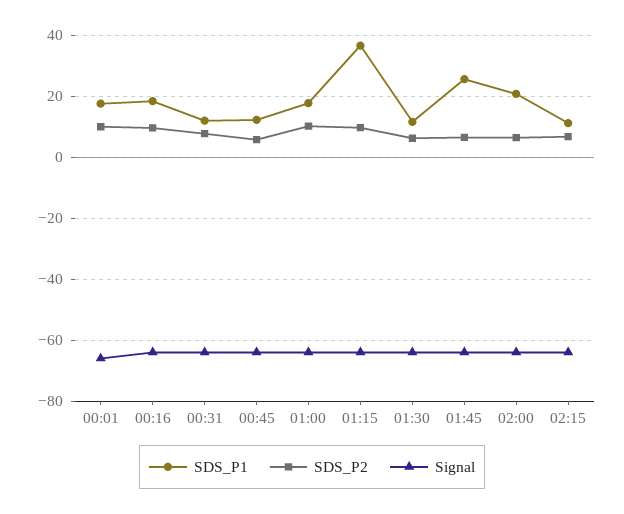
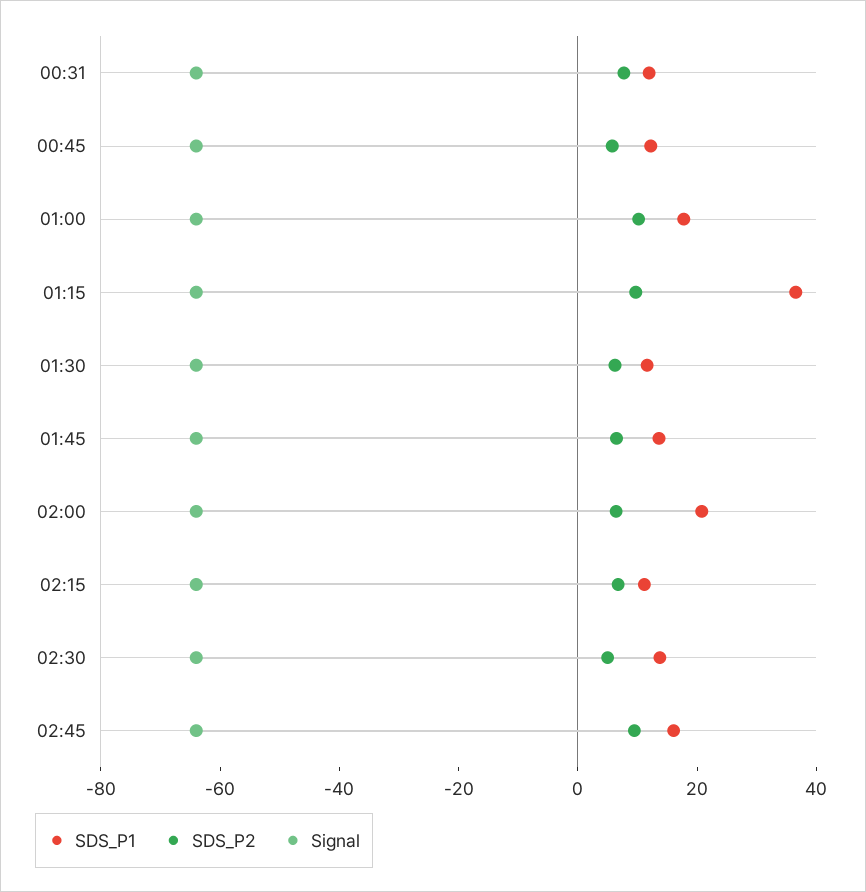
SDS_P1, 00:01: 18 -> none
SDS_P2, 00:01: 10 -> none
Signal, 00:01: -66 -> none
SDS_P1, 00:16: 18 -> none
SDS_P2, 00:16: 10 -> none
Signal, 00:16: -64 -> none
SDS_P1, 01:45: 26 -> 15
SDS_P1, 02:30: none -> 15
SDS_P2, 02:30: none -> 5
Signal, 02:30: none -> -65
SDS_P1, 02:45: none -> 15
SDS_P2, 02:45: none -> 10
Signal, 02:45: none -> -65

